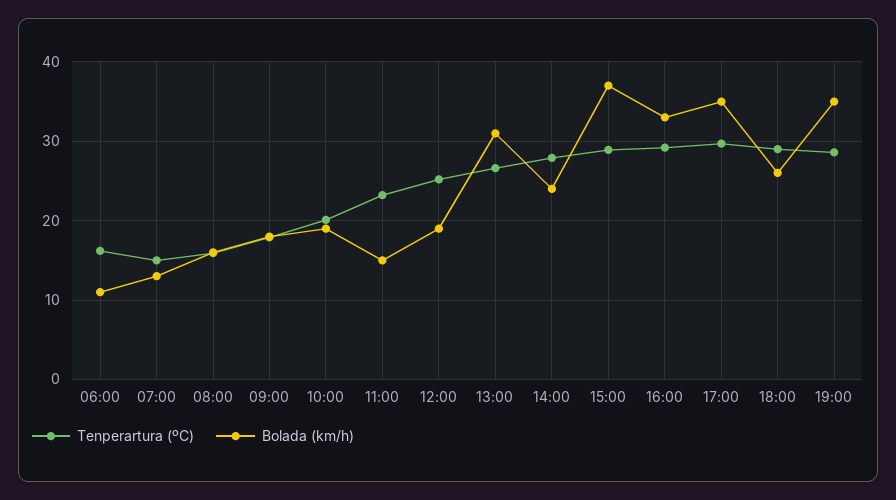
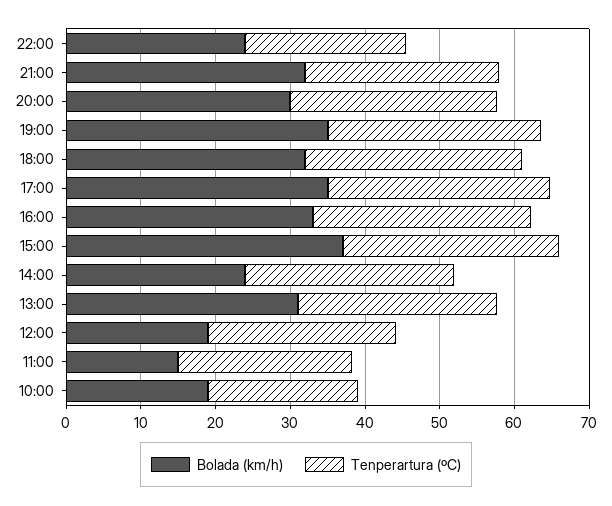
Tenperartura (ºC), 06:00: 16 -> none
Bolada (km/h), 06:00: 11 -> none
Tenperartura (ºC), 07:00: 15 -> none
Bolada (km/h), 07:00: 13 -> none
Tenperartura (ºC), 08:00: 16 -> none
Bolada (km/h), 08:00: 16 -> none
Tenperartura (ºC), 09:00: 18 -> none
Bolada (km/h), 09:00: 18 -> none
Bolada (km/h), 18:00: 26 -> 32
Bolada (km/h), 22:00: none -> 24
Tenperartura (ºC), 22:00: none -> 22
Bolada (km/h), 21:00: none -> 32
Tenperartura (ºC), 21:00: none -> 26
Bolada (km/h), 20:00: none -> 30
Tenperartura (ºC), 20:00: none -> 28

